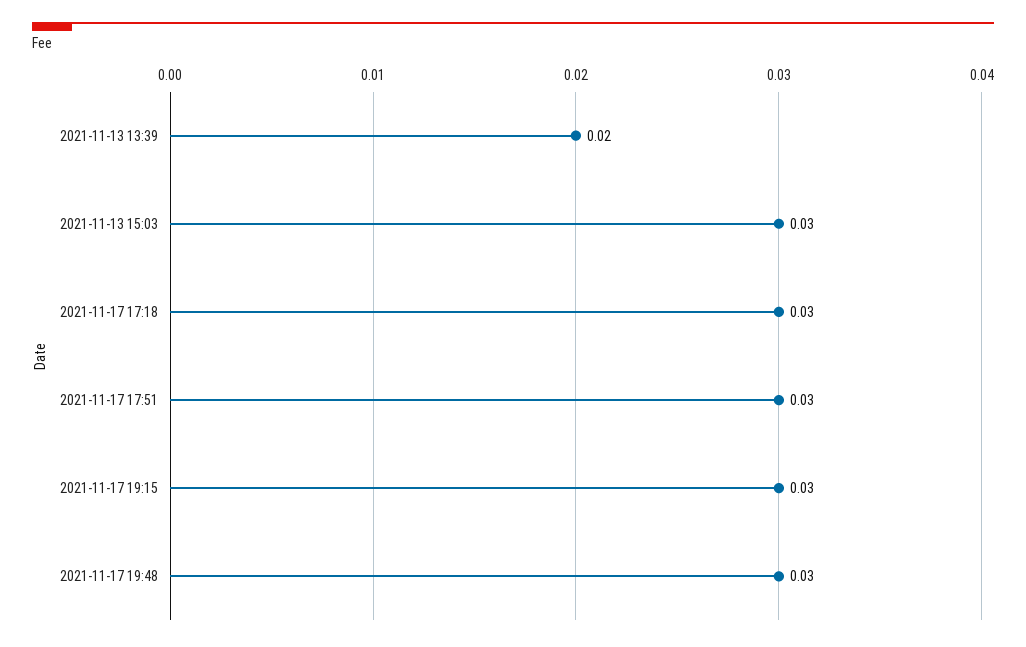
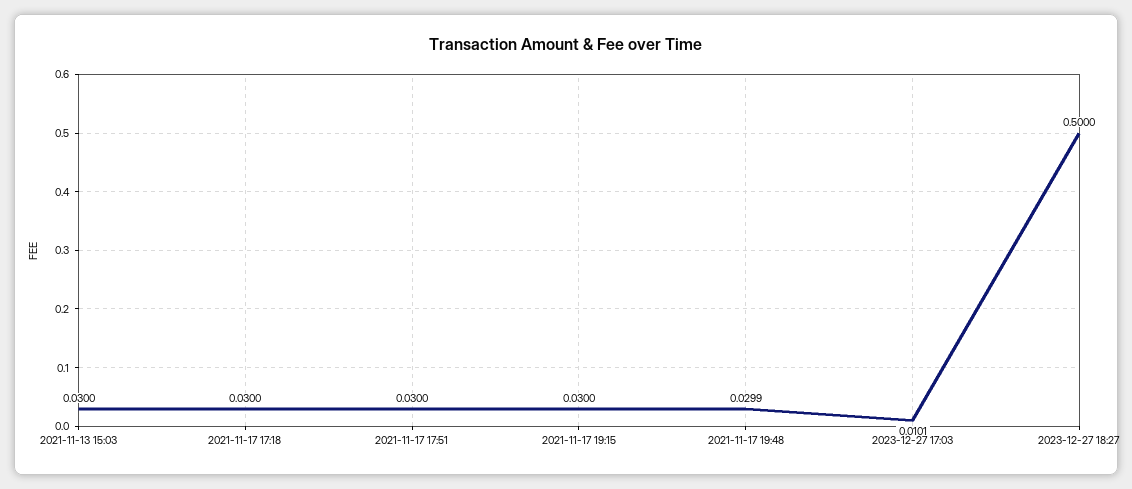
2021-11-13 13:39: 0.02 -> none
2021-11-17 19:48: 0.03 -> 0.0299
2023-12-27 17:03: none -> 0.0101
2023-12-27 18:27: none -> 0.5

